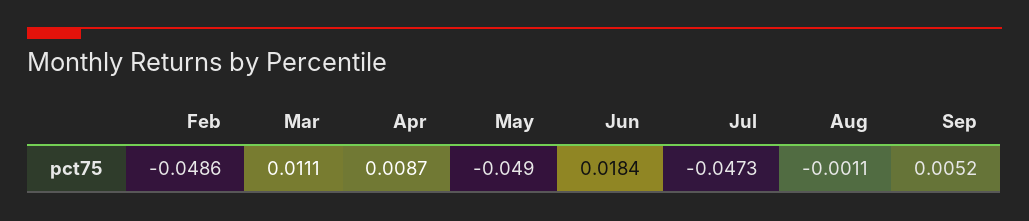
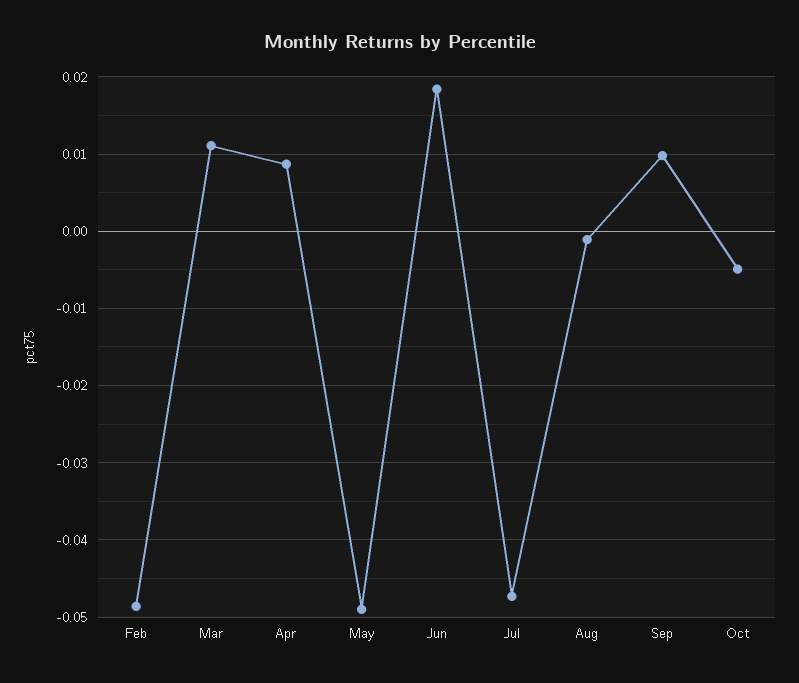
Sep: 0.0052 -> 0.01
Oct: none -> -0.005

